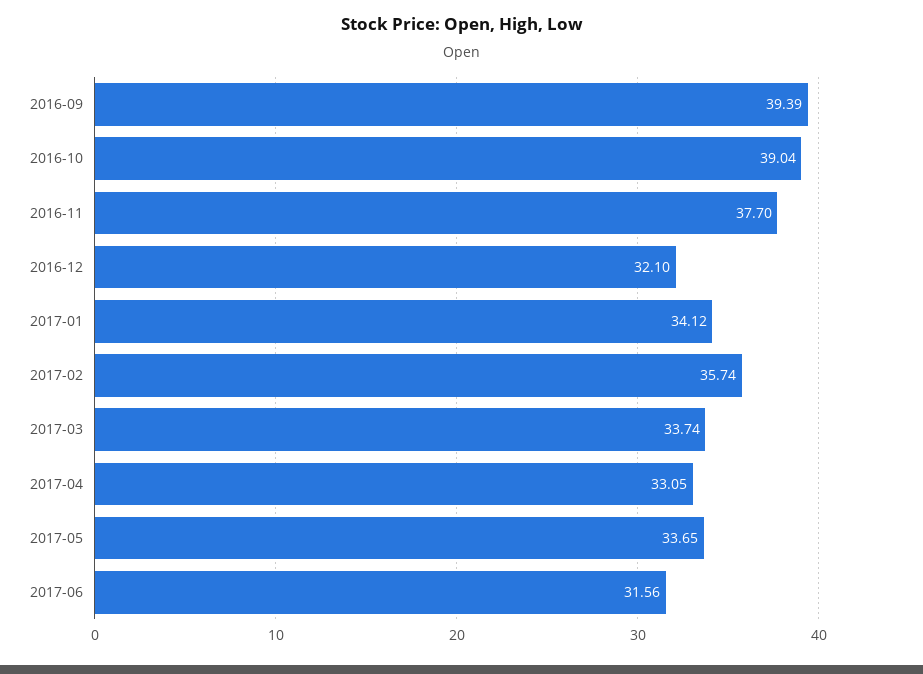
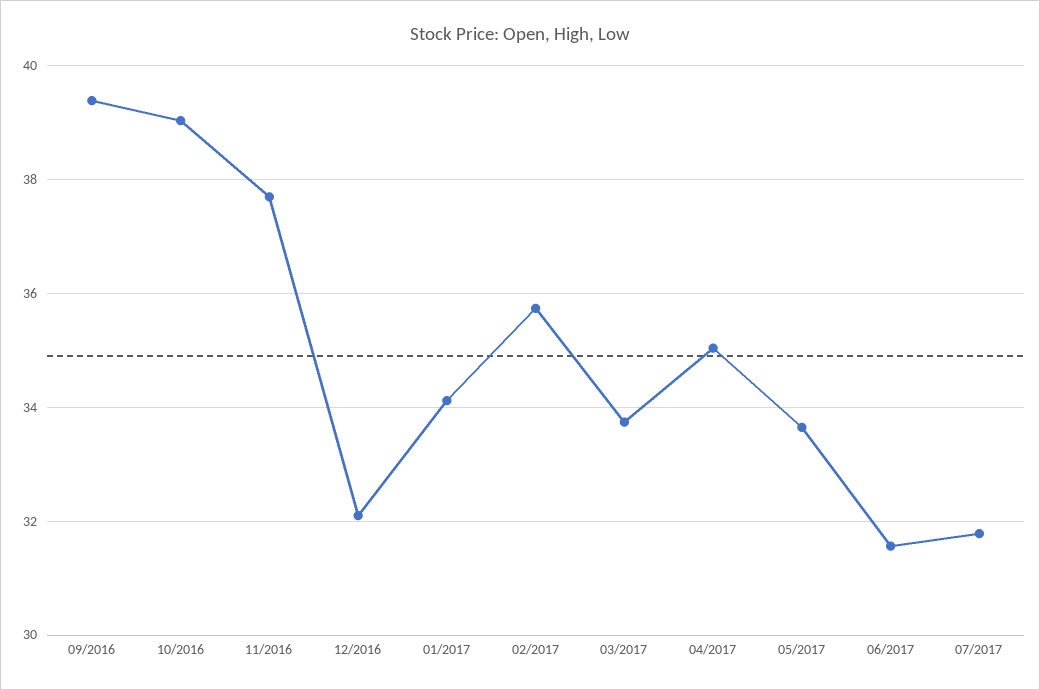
2017-04: 33.05 -> 35
07/2017: none -> 31.8

